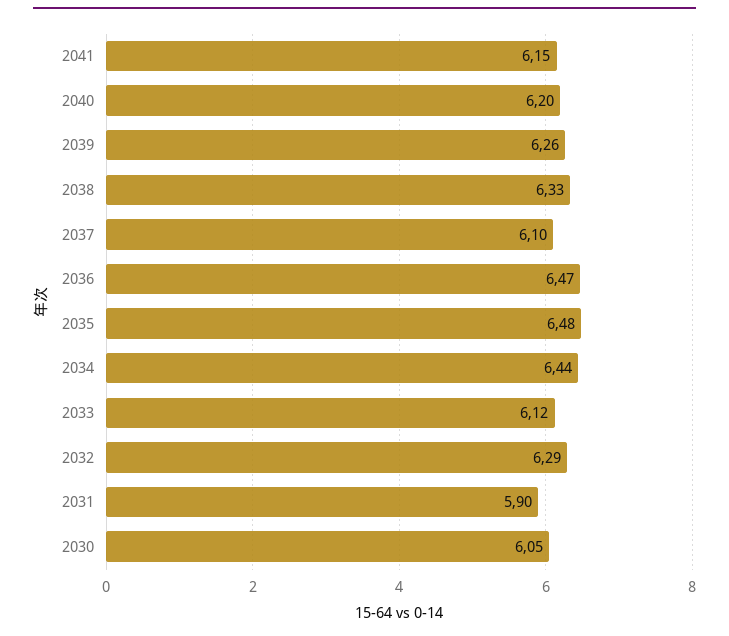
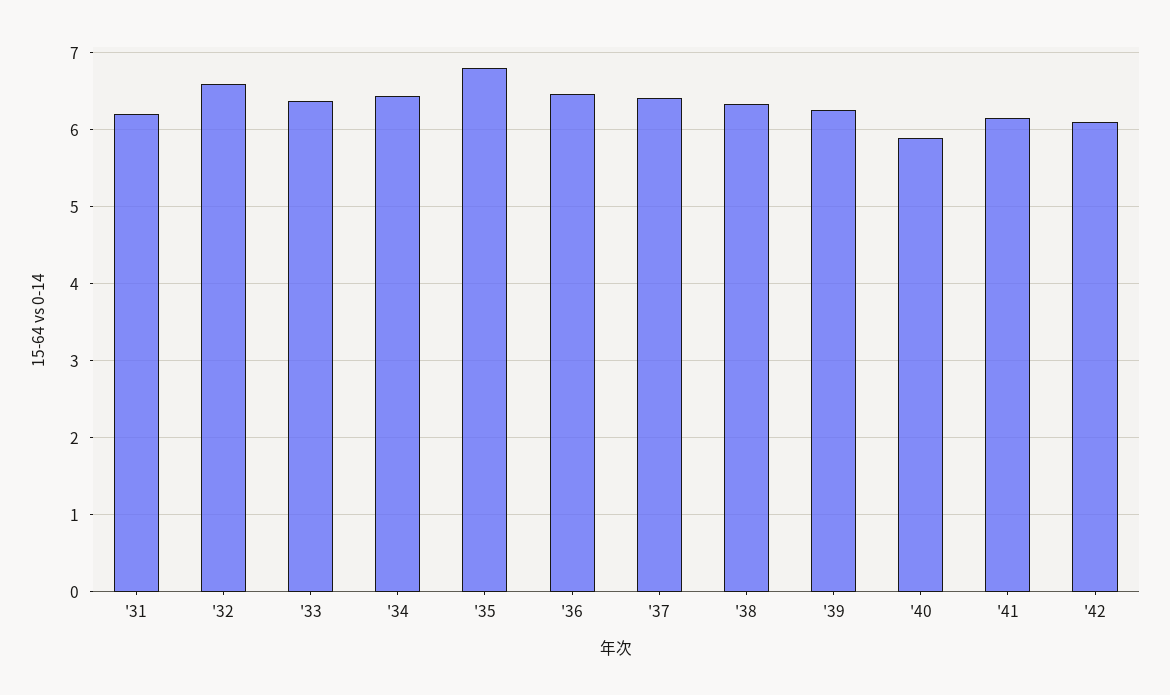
2040: 6.2 -> 5.9
2037: 6.1 -> 6.4
2035: 6.48 -> 6.8
2033: 6.12 -> 6.4
2032: 6.29 -> 6.6
2031: 5.9 -> 6.2
2030: 6.05 -> none
'42: none -> 6.1

